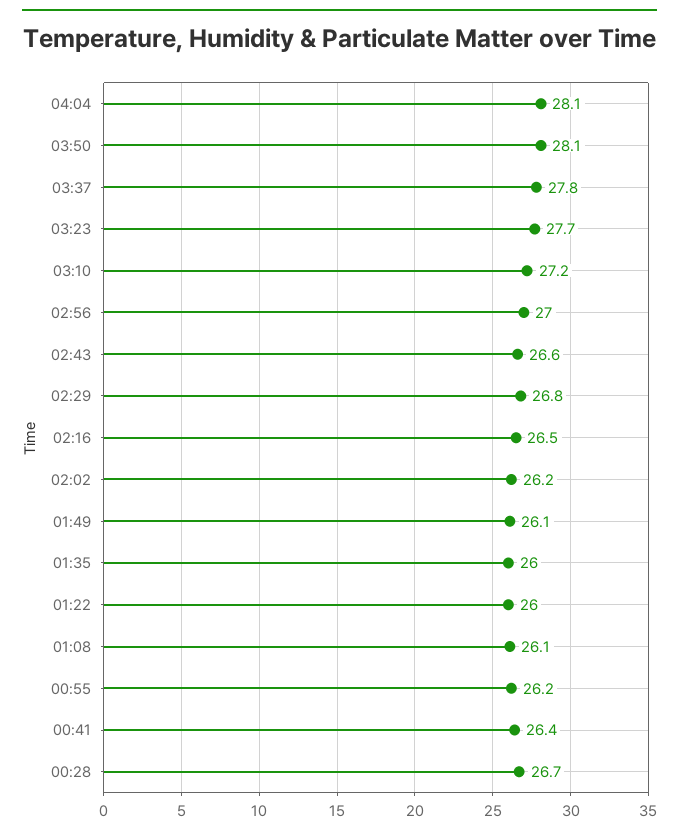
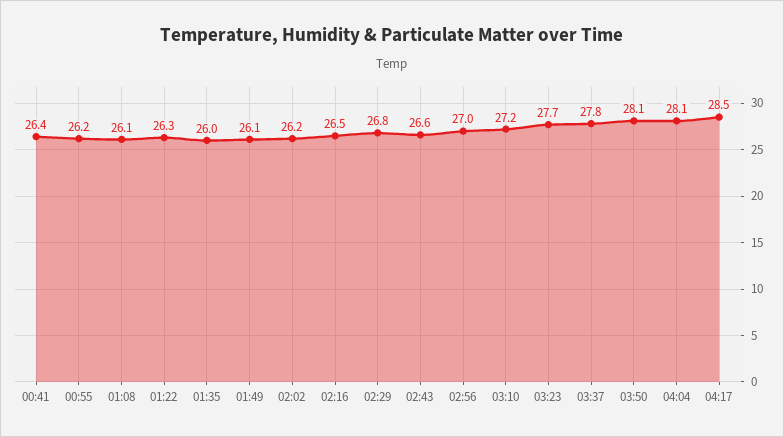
01:22: 26 -> 26.3
00:28: 26.7 -> none
04:17: none -> 28.5

